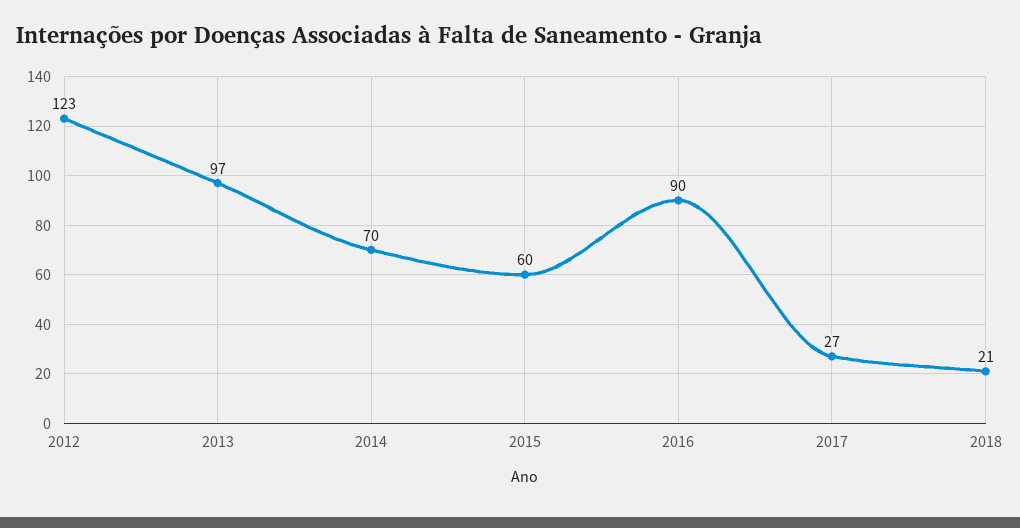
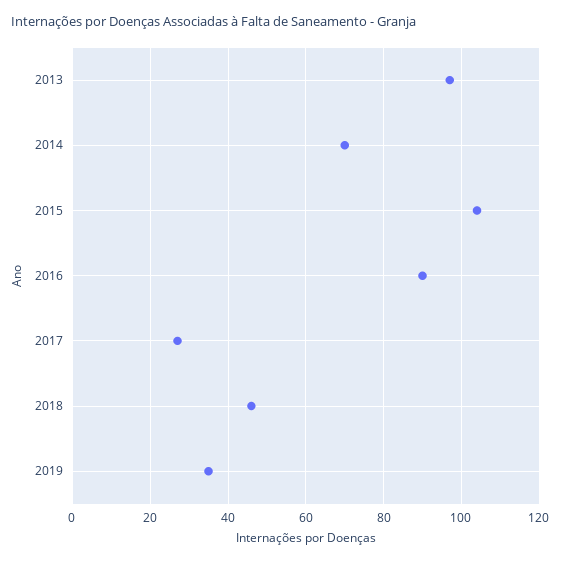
2012: 123 -> none
2015: 60 -> 105
2018: 21 -> 45
2019: none -> 35

